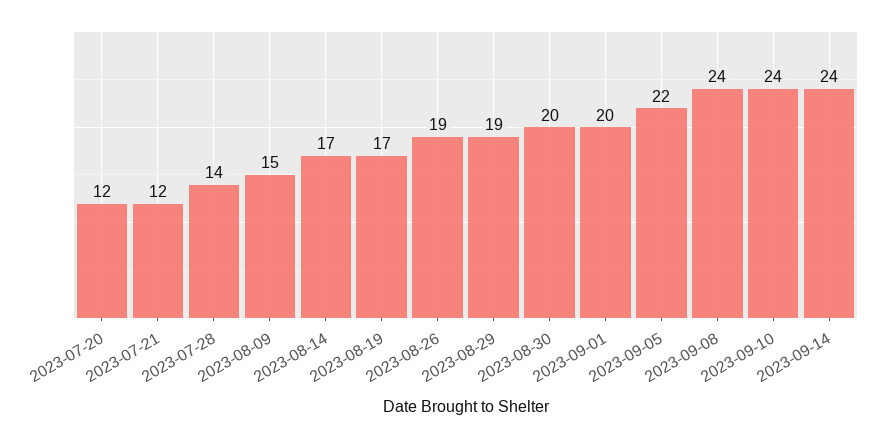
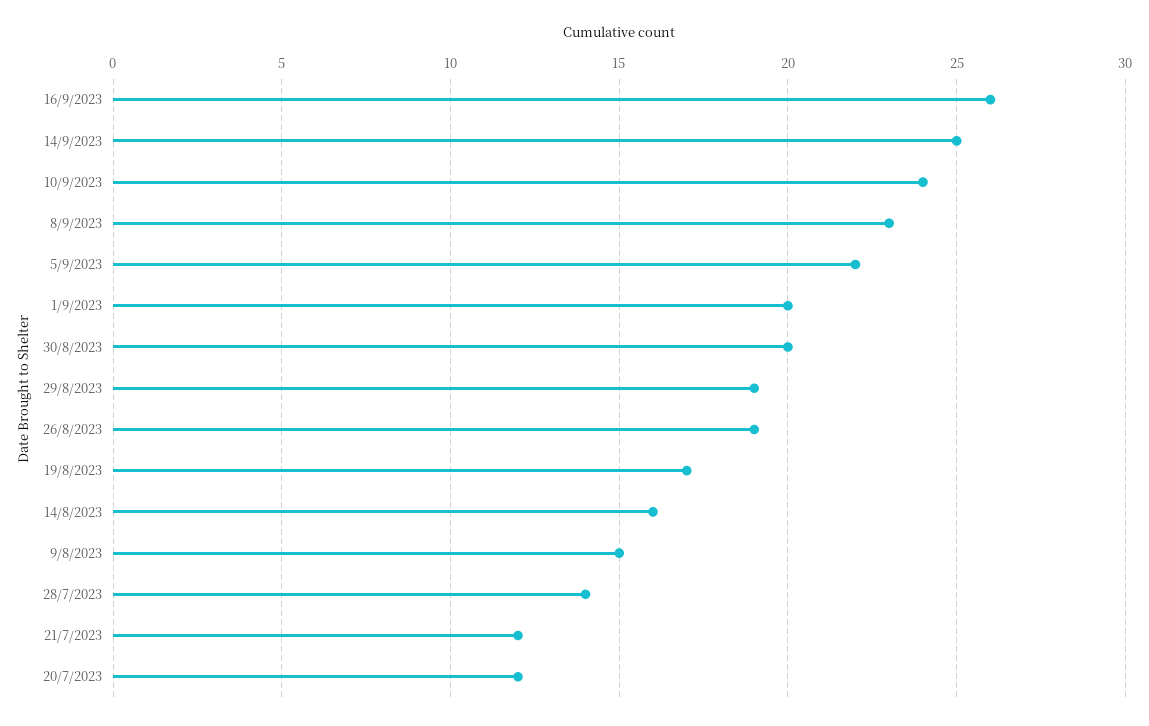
2023-08-14: 17 -> 16
2023-09-08: 24 -> 23
2023-09-14: 24 -> 25
16/9/2023: none -> 26

